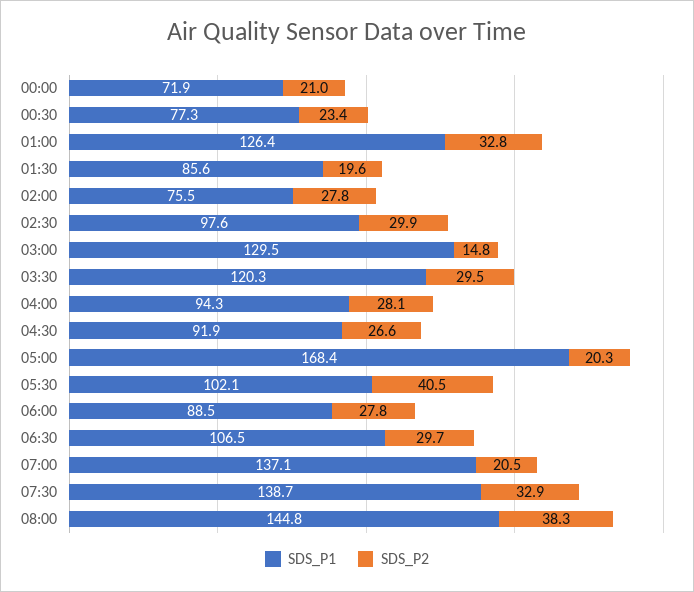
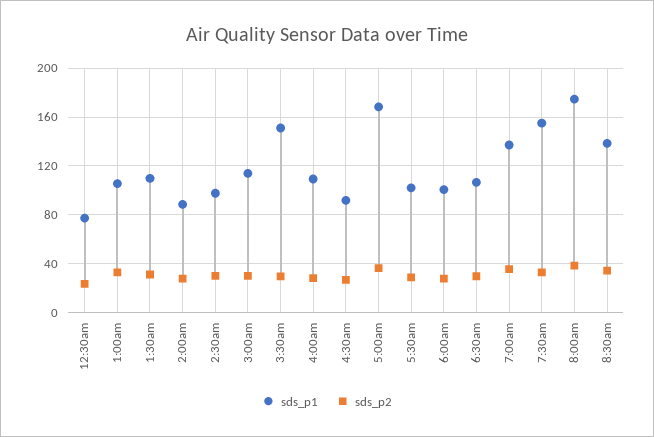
SDS_P1, 00:00: 71.9 -> none
SDS_P2, 00:00: 21 -> none
SDS_P1, 01:00: 126.4 -> 105
SDS_P1, 01:30: 85.6 -> 110
SDS_P2, 01:30: 19.6 -> 30
SDS_P1, 02:00: 75.5 -> 90
SDS_P1, 03:00: 129.5 -> 115
SDS_P2, 03:00: 14.8 -> 30
SDS_P1, 03:30: 120.3 -> 150
SDS_P1, 04:00: 94.3 -> 110
SDS_P2, 05:00: 20.3 -> 35
SDS_P2, 05:30: 40.5 -> 30
SDS_P1, 06:00: 88.5 -> 100
SDS_P2, 07:00: 20.5 -> 35
SDS_P1, 07:30: 138.7 -> 155
SDS_P1, 08:00: 144.8 -> 175
SDS_P1, 8:30am: none -> 140
SDS_P2, 8:30am: none -> 35

